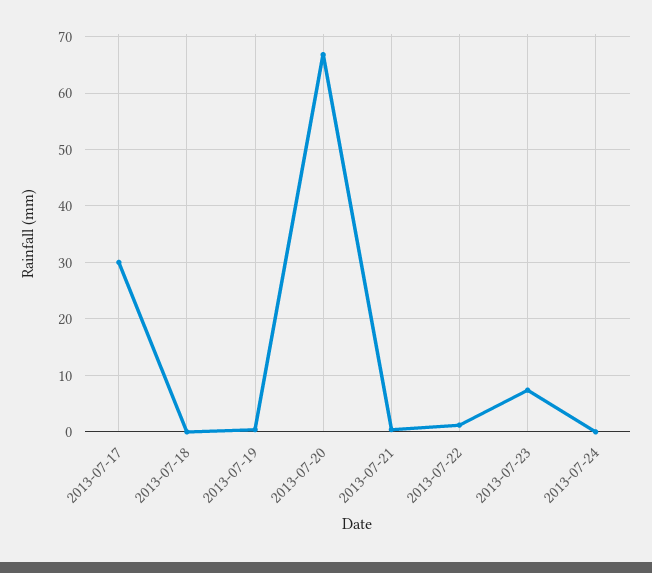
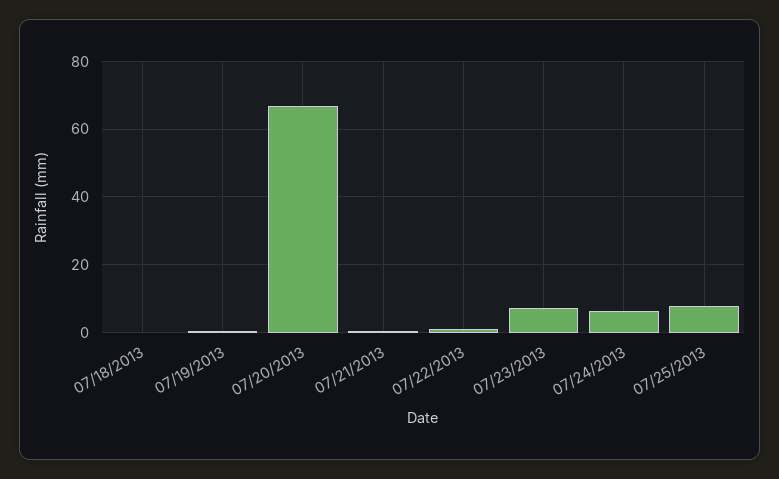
2013-07-17: 30 -> none
2013-07-24: 0 -> 6
07/25/2013: none -> 8

